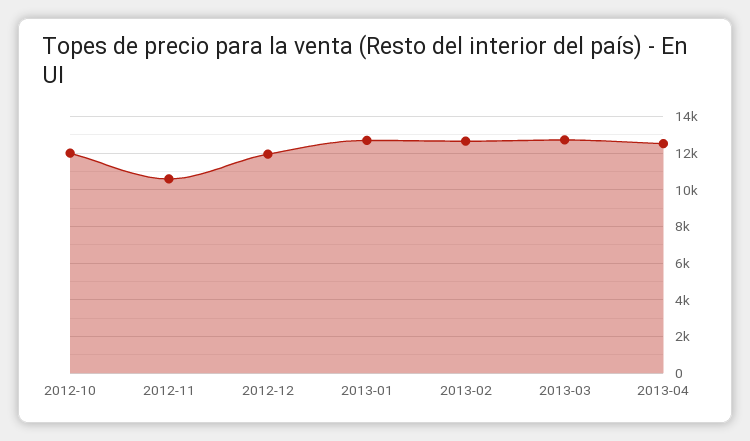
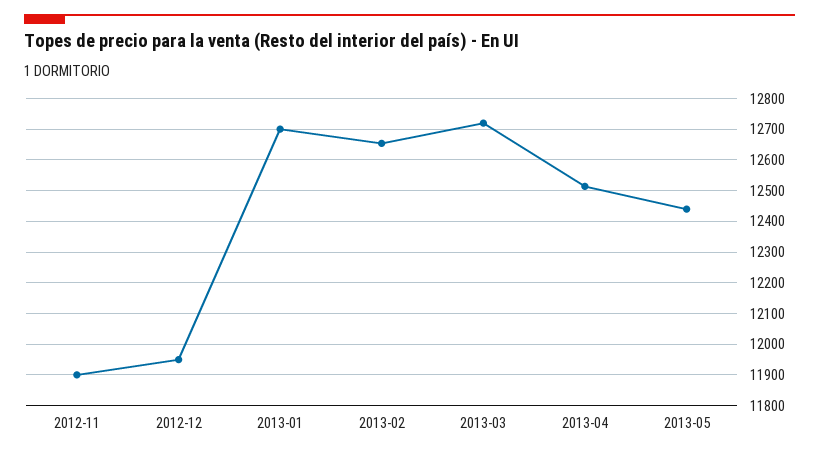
2012-10: 12000 -> none
2012-11: 10500 -> 11900
2013-05: none -> 12440

